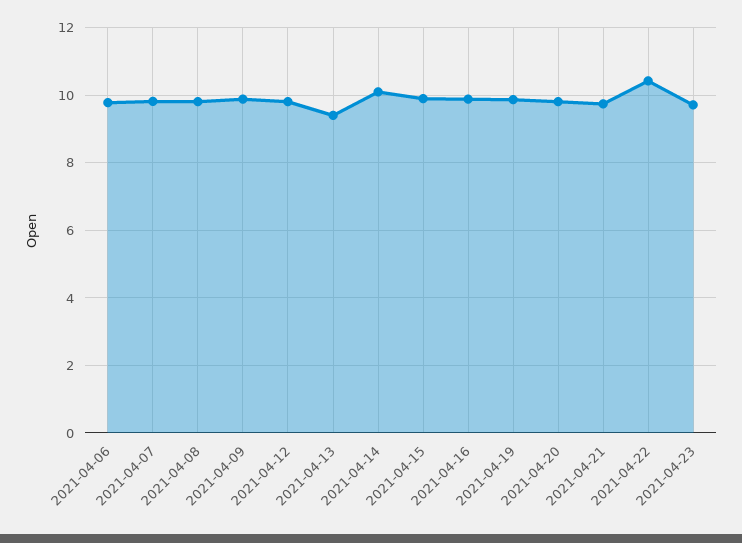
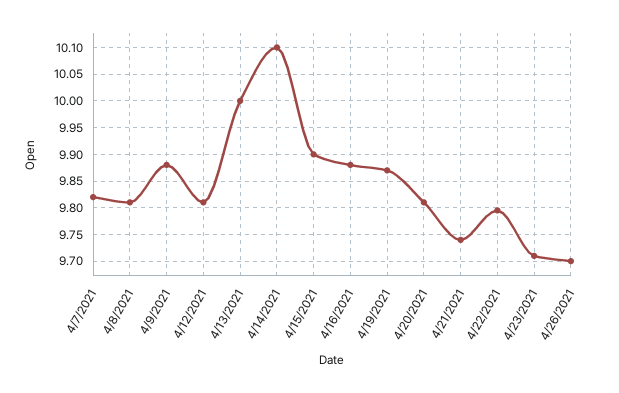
2021-04-06: 9.8 -> none
2021-04-13: 9.4 -> 10
2021-04-22: 10.4 -> 9.8
4/26/2021: none -> 9.7

